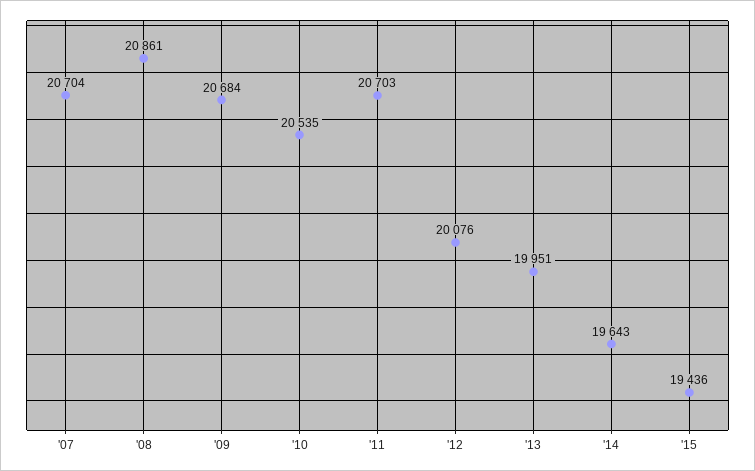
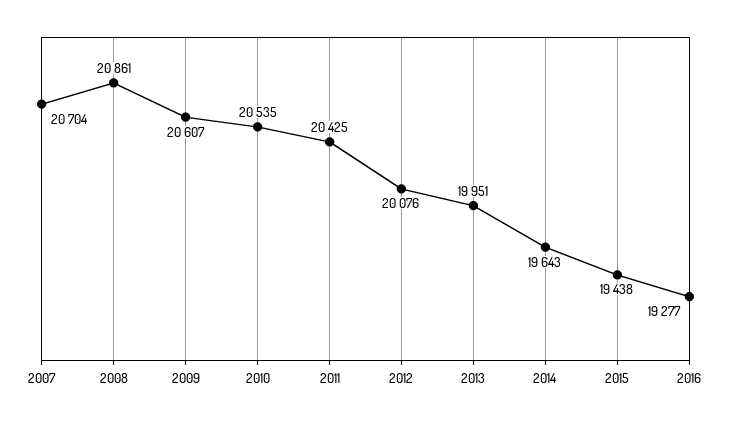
'09: 20684 -> 20607
'11: 20703 -> 20425
'15: 19436 -> 19438
2016: none -> 19277

